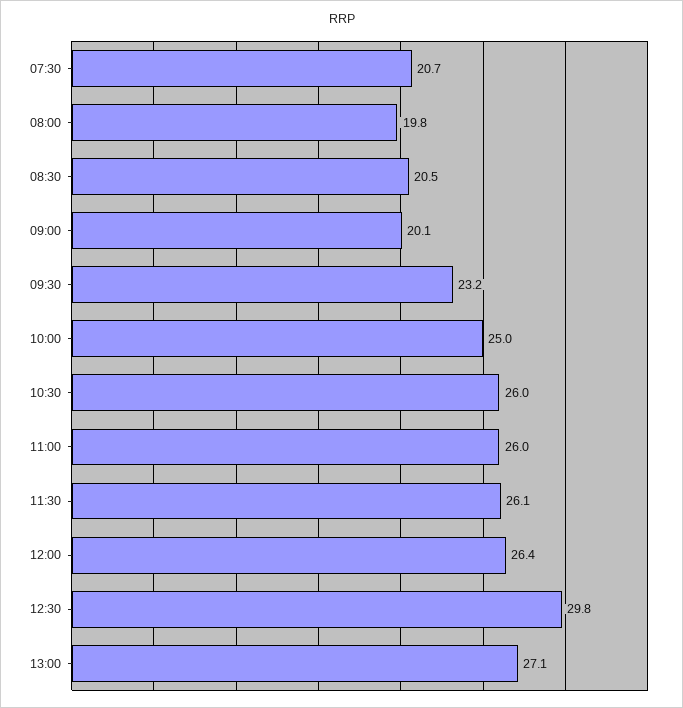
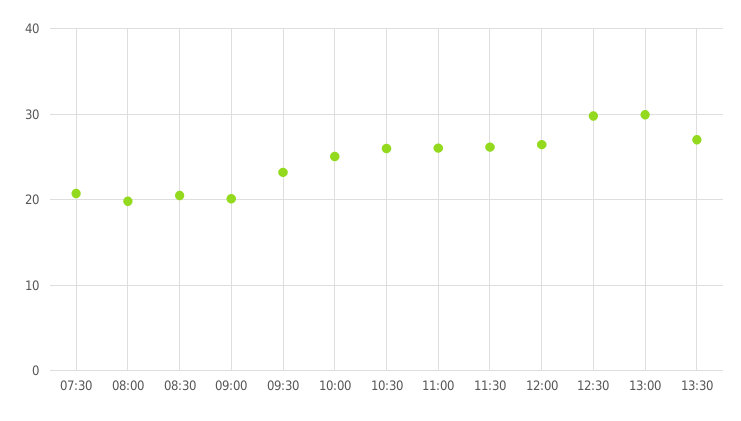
13:00: 27.1 -> 30
13:30: none -> 27

